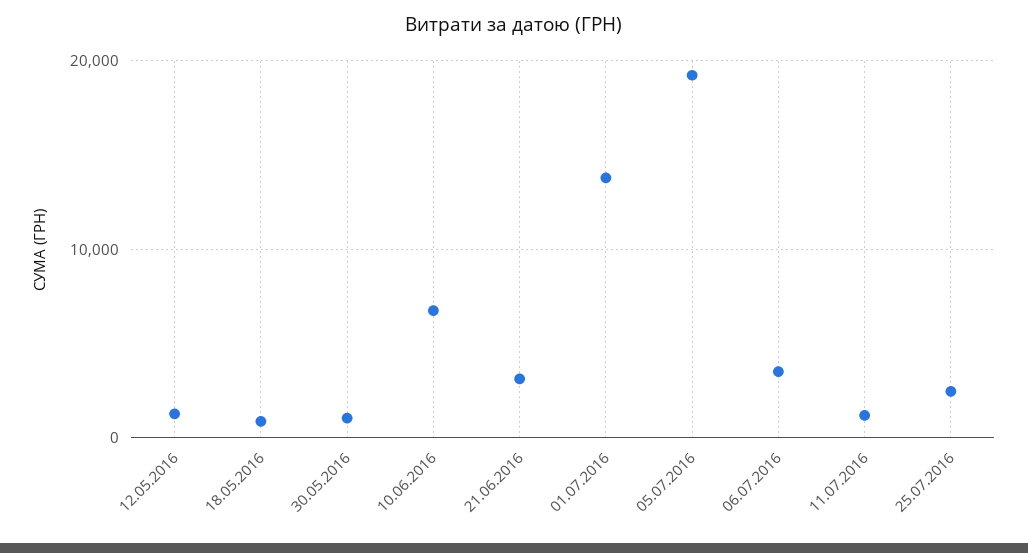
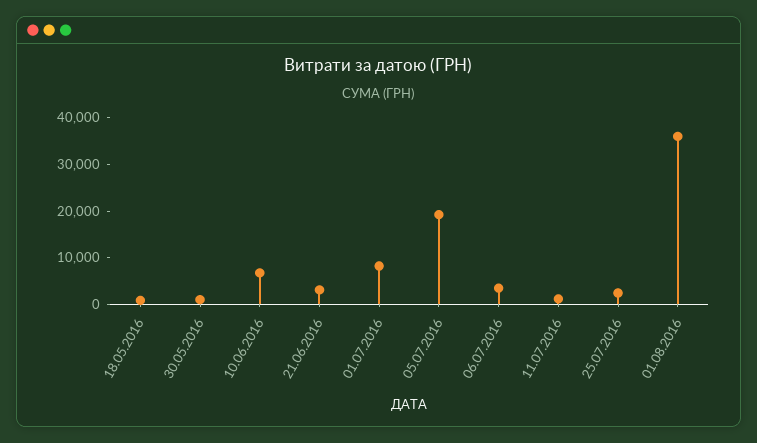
12.05.2016: 1000 -> none
01.07.2016: 14000 -> 8000
01.08.2016: none -> 36000

